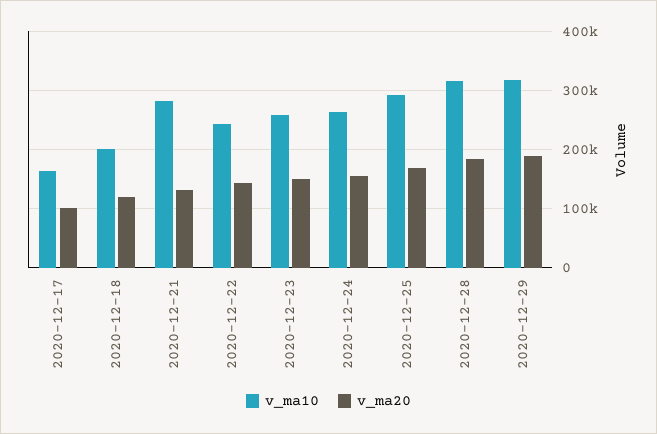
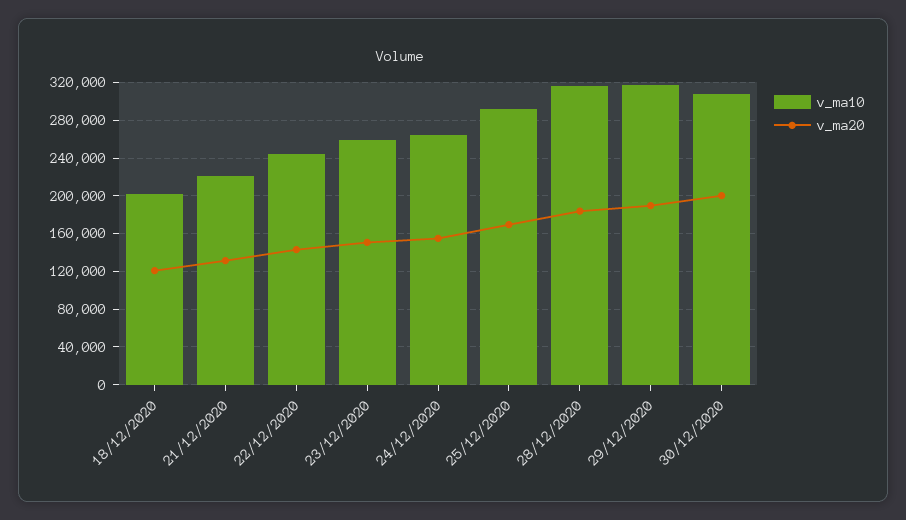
v_ma10, 2020-12-17: 160000 -> none
v_ma20, 2020-12-17: 100000 -> none
v_ma10, 2020-12-21: 280000 -> 220000
v_ma10, 30/12/2020: none -> 310000
v_ma20, 30/12/2020: none -> 200000

